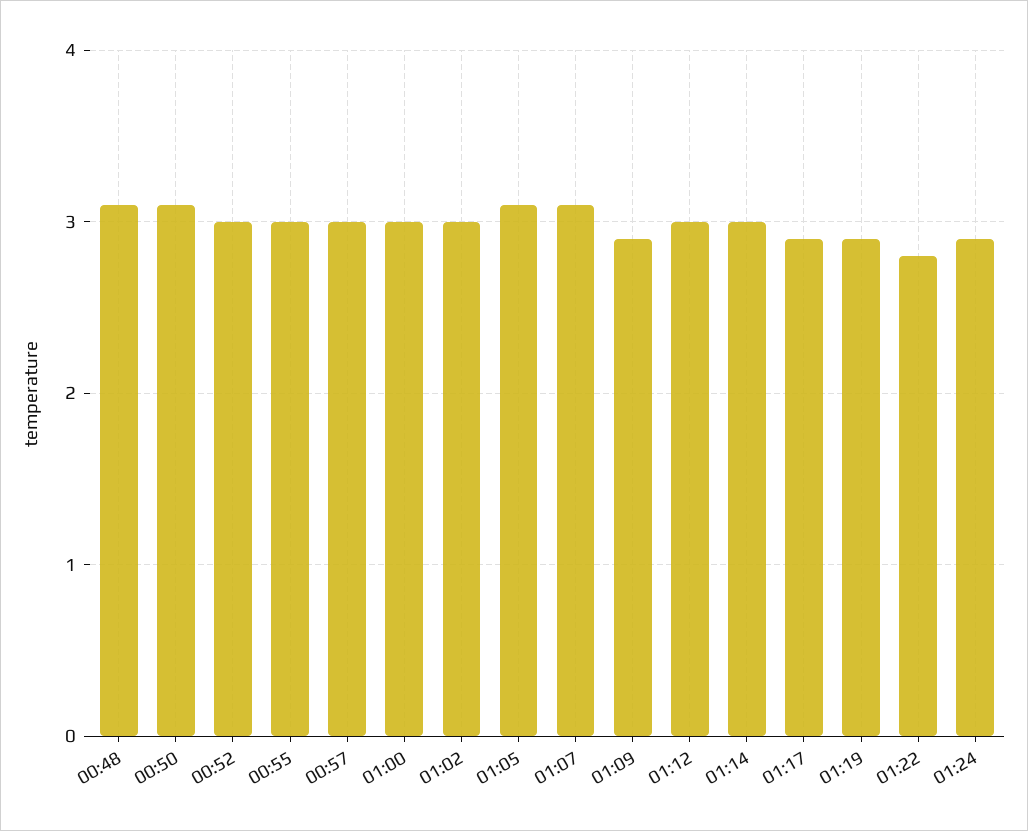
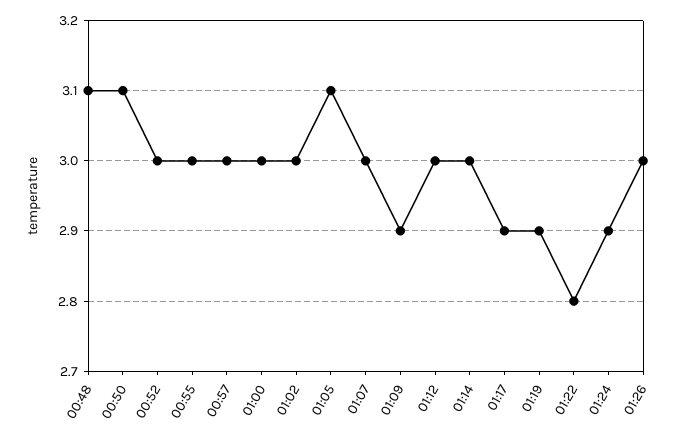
01:07: 3.1 -> 3
01:26: none -> 3

